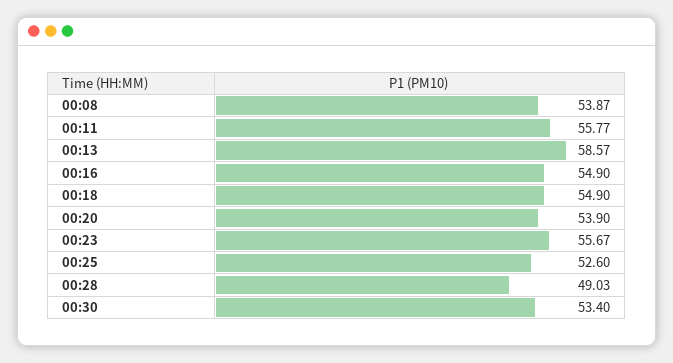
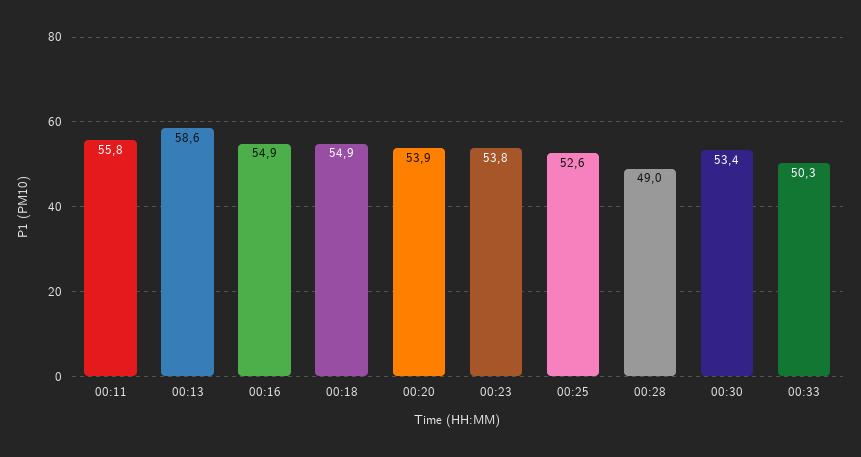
00:08: 53.87 -> none
00:23: 55.67 -> 53.8
00:33: none -> 50.3

